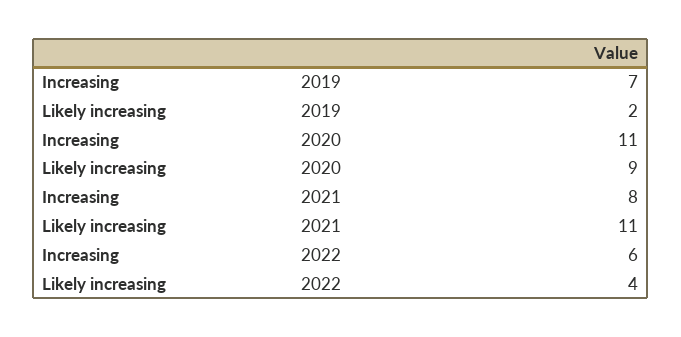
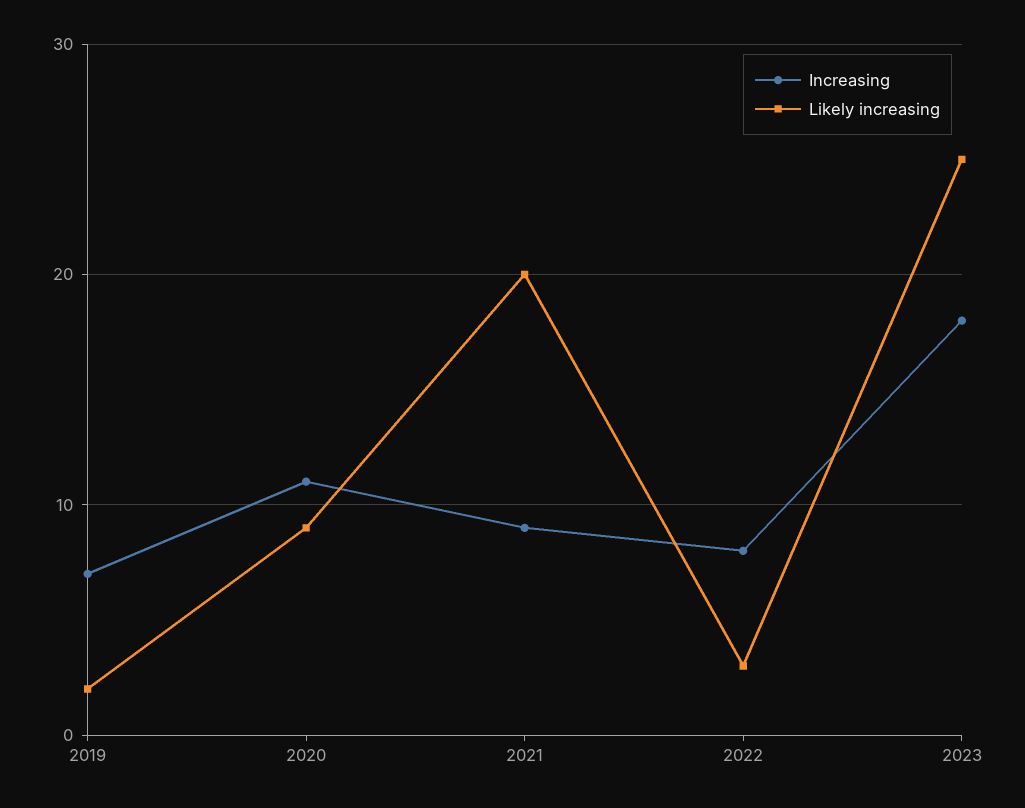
Increasing, 2021: 8 -> 9
Likely increasing, 2021: 11 -> 20
Increasing, 2022: 6 -> 8
Likely increasing, 2022: 4 -> 3
Increasing, 2023: none -> 18
Likely increasing, 2023: none -> 25

